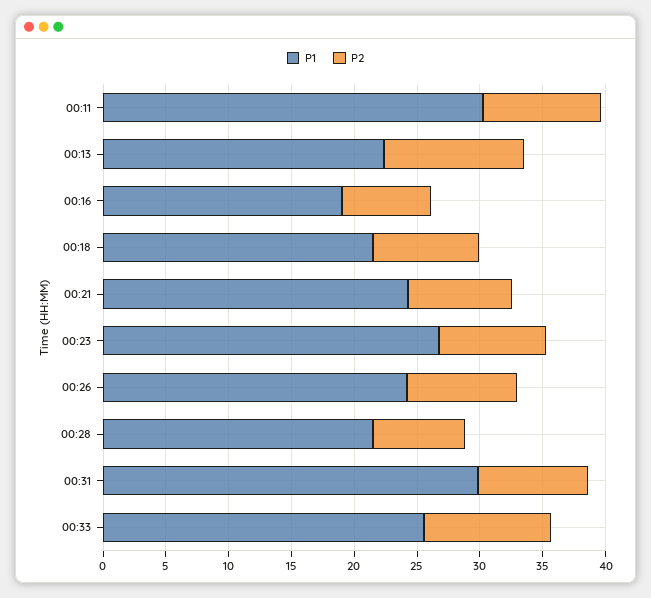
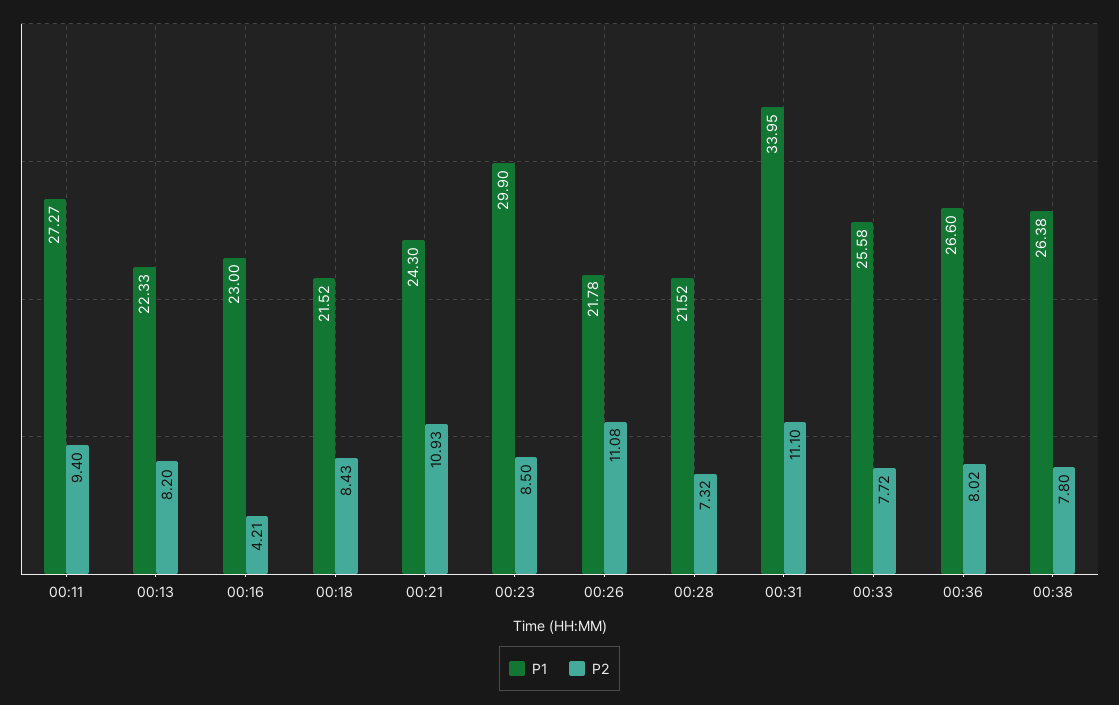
P1, 00:11: 30 -> 27.27
P2, 00:13: 11 -> 8.2
P1, 00:16: 19 -> 23
P2, 00:16: 7 -> 4.21
P2, 00:21: 8 -> 10.93
P1, 00:23: 27 -> 29.9
P1, 00:26: 24 -> 21.78
P2, 00:26: 9 -> 11.08
P1, 00:31: 30 -> 33.95
P2, 00:31: 9 -> 11.1
P2, 00:33: 10 -> 7.72
P1, 00:36: none -> 26.6
P2, 00:36: none -> 8.02
P1, 00:38: none -> 26.38
P2, 00:38: none -> 7.8

